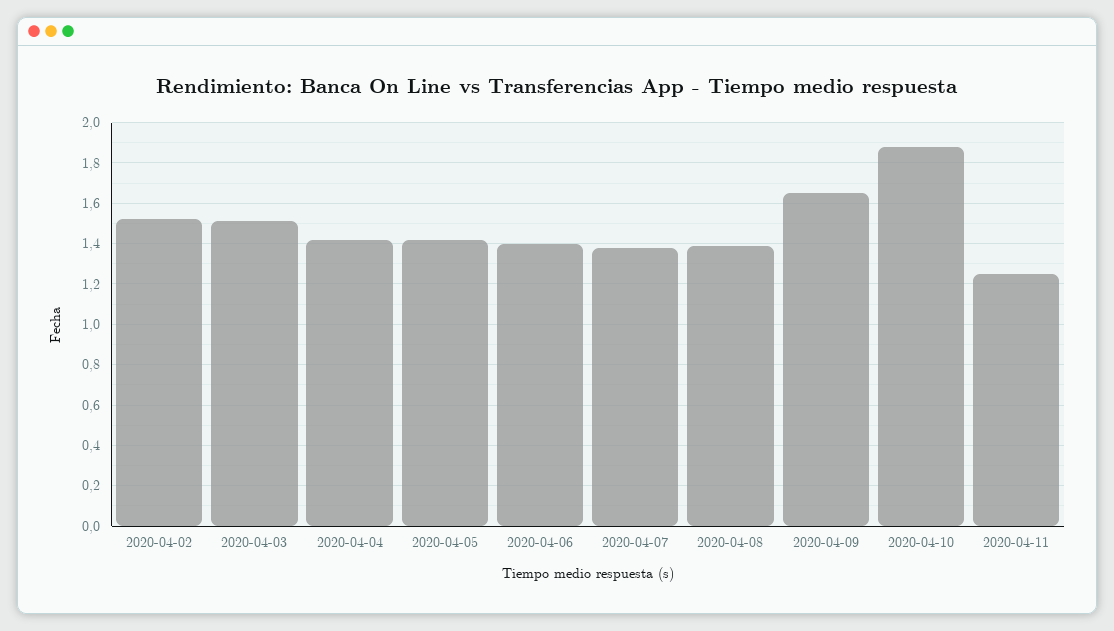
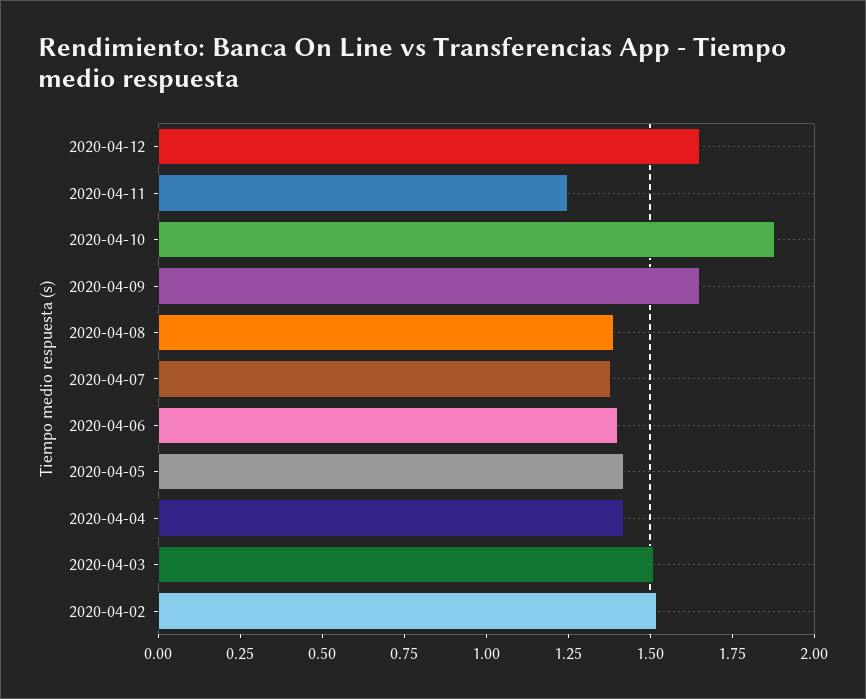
2020-04-12: none -> 1.65

